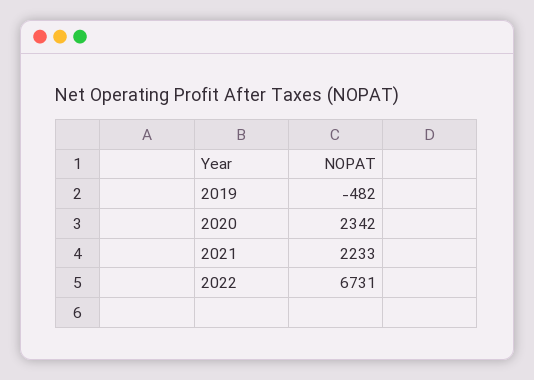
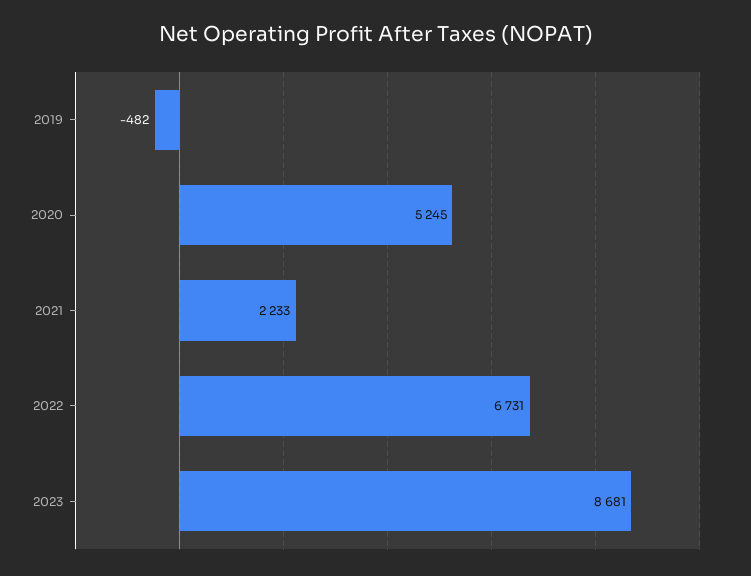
2020: 2342 -> 5245
2023: none -> 8681

